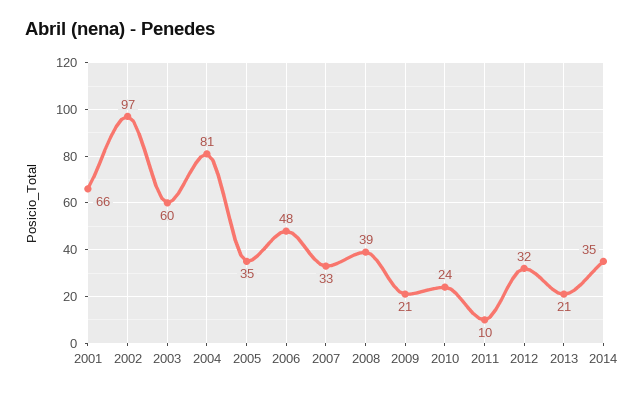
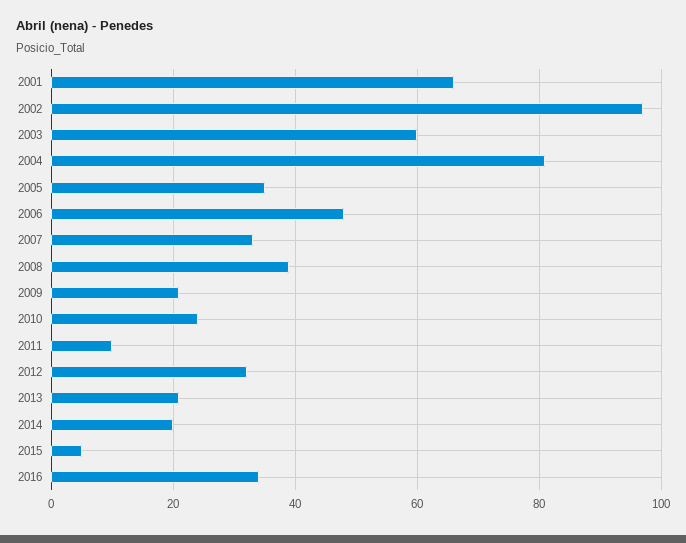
2014: 35 -> 20
2015: none -> 5
2016: none -> 35

